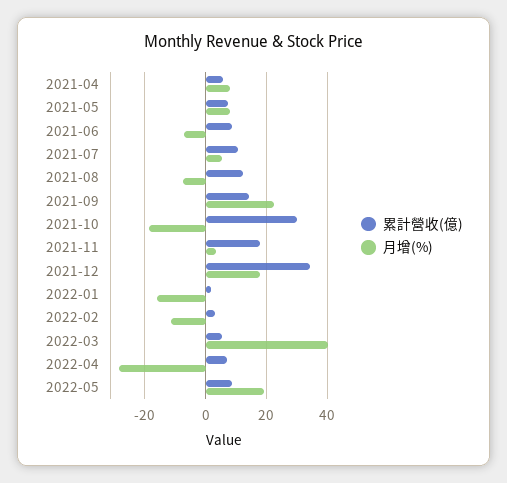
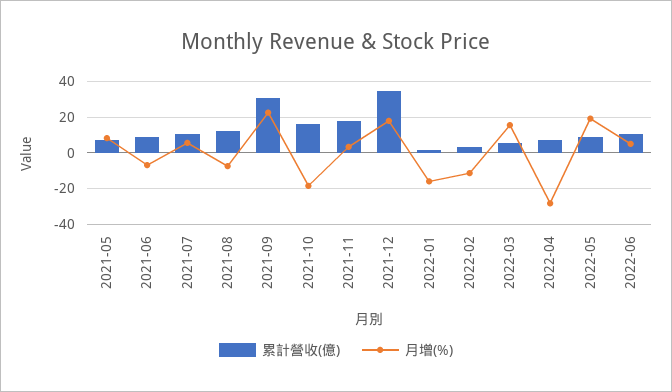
累計營收(億), 2021-04: 6 -> none
月增(%), 2021-04: 8 -> none
累計營收(億), 2021-09: 14 -> 30
累計營收(億), 2021-10: 30 -> 15
月增(%), 2022-03: 40 -> 15
累計營收(億), 2022-06: none -> 10
月增(%), 2022-06: none -> 5

